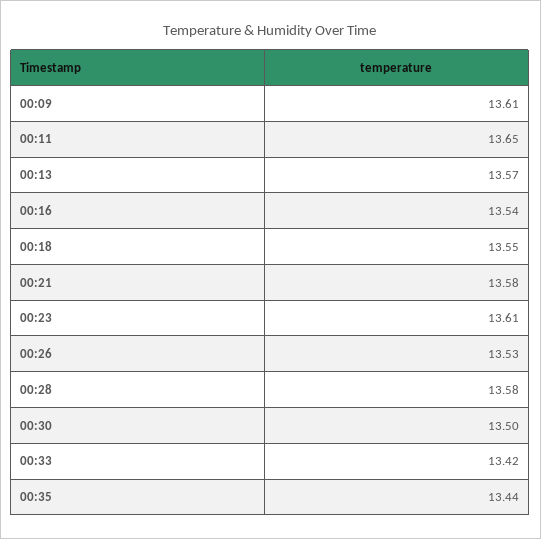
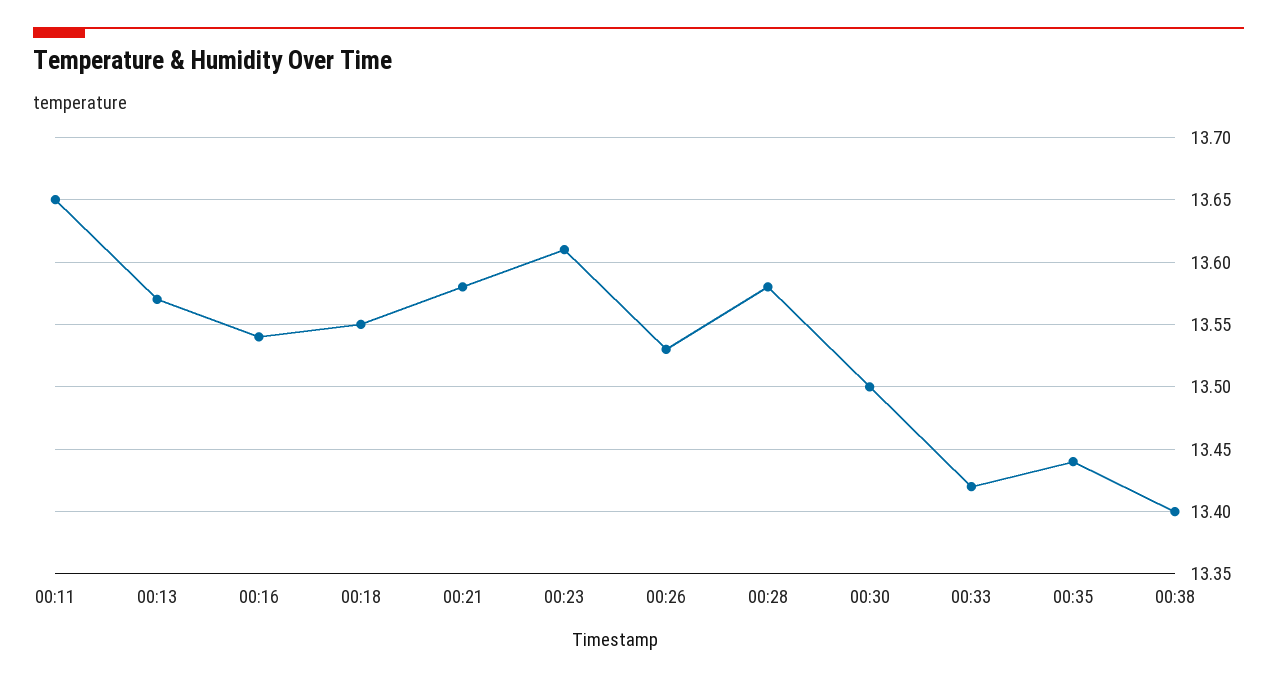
00:09: 13.61 -> none
00:38: none -> 13.4

